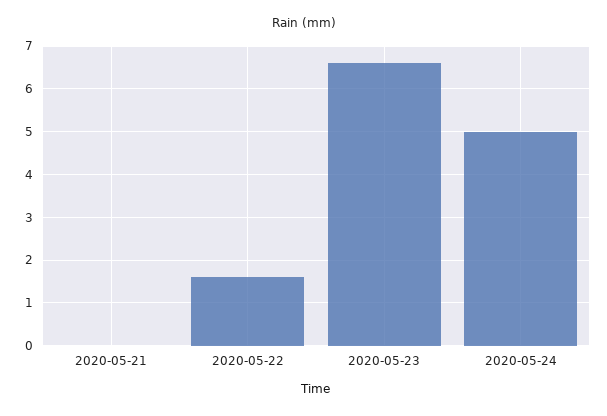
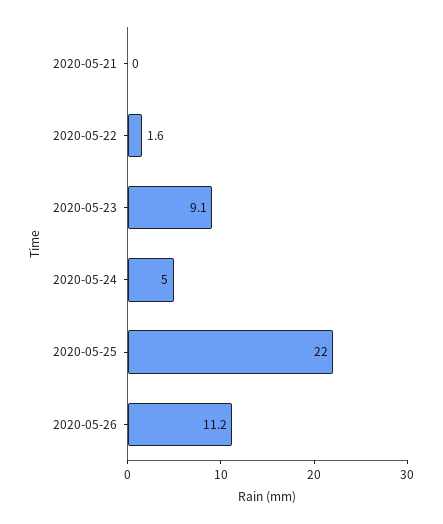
2020-05-23: 6.5 -> 9.1
2020-05-25: none -> 22
2020-05-26: none -> 11.2

